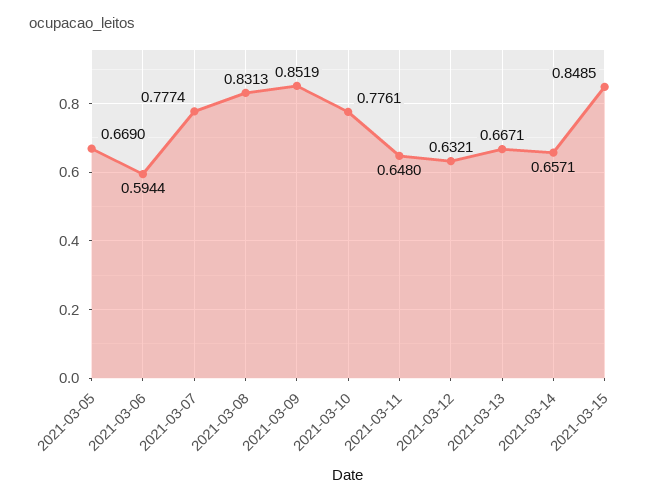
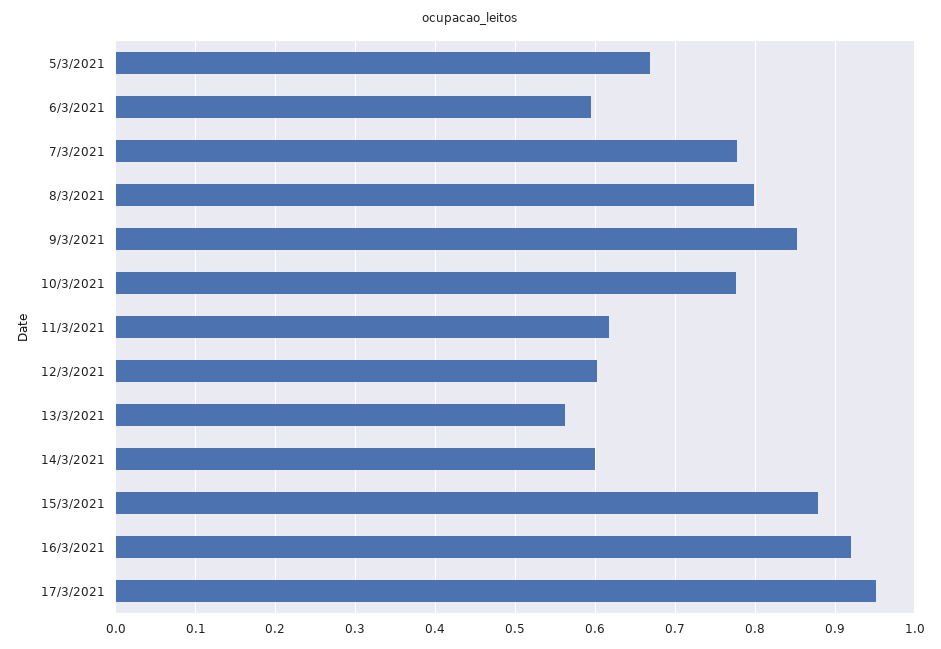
2021-03-08: 0.8313 -> 0.8
2021-03-11: 0.648 -> 0.62
2021-03-12: 0.6321 -> 0.6
2021-03-13: 0.6671 -> 0.56
2021-03-14: 0.6571 -> 0.6
2021-03-15: 0.8485 -> 0.88
16/3/2021: none -> 0.92
17/3/2021: none -> 0.95

